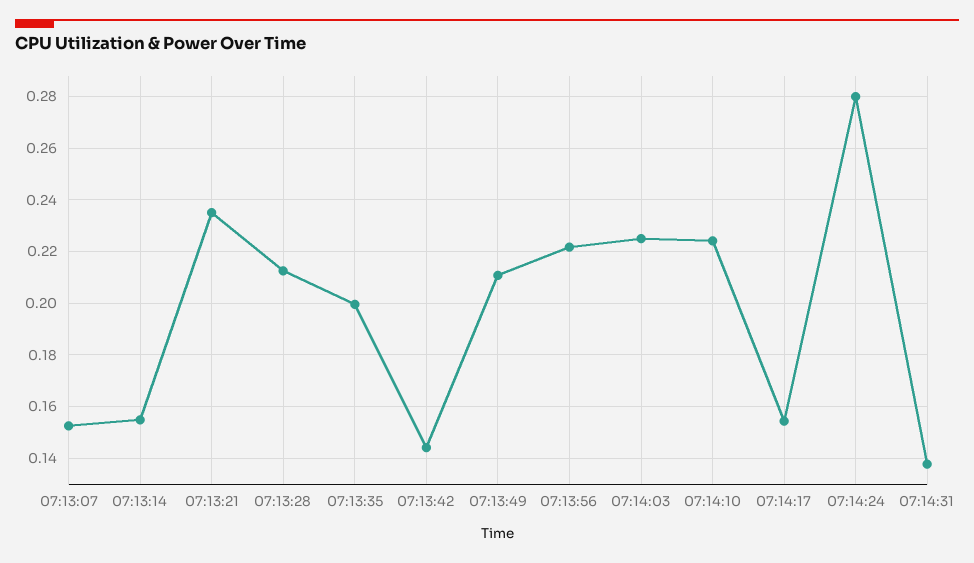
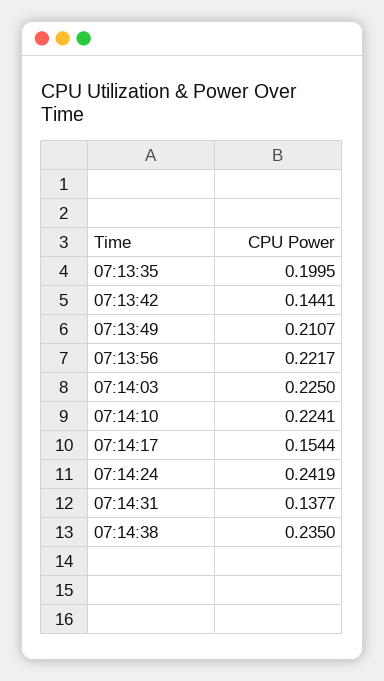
07:13:07: 0.1525 -> none
07:13:14: 0.155 -> none
07:13:21: 0.235 -> none
07:13:28: 0.2125 -> none
07:14:24: 0.28 -> 0.2419
07:14:38: none -> 0.235

